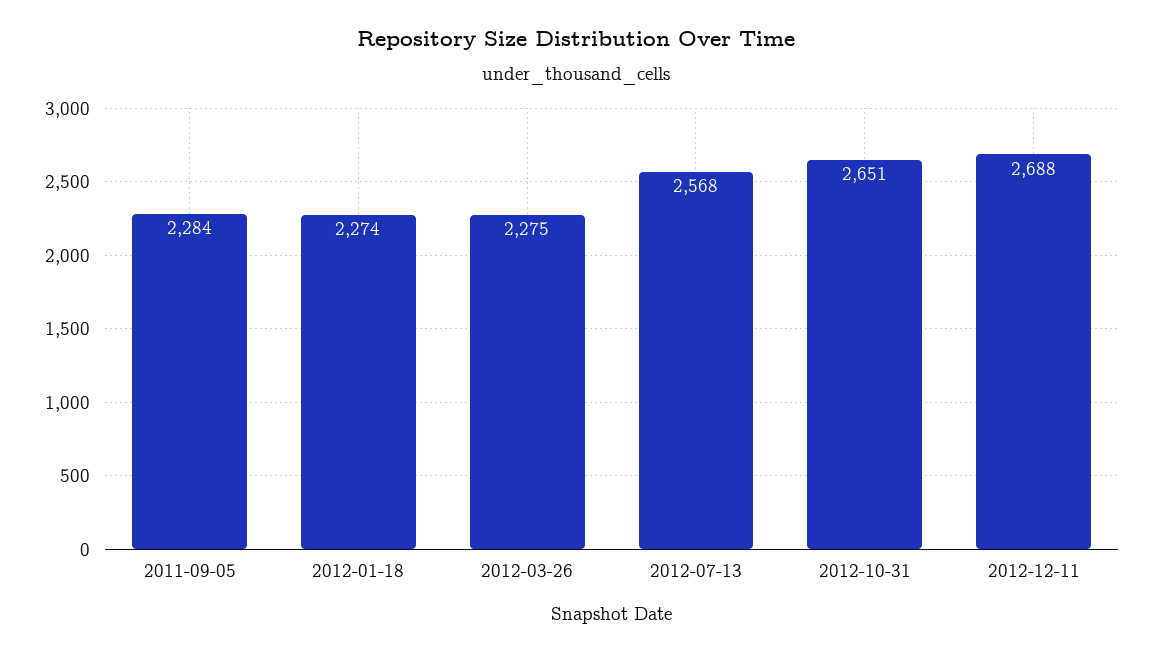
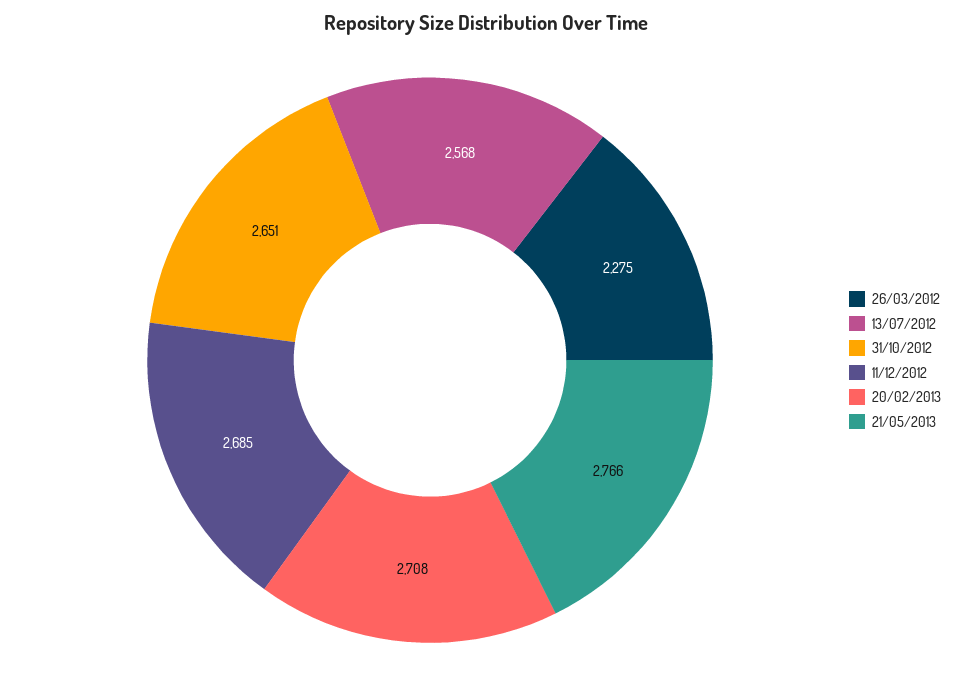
2011-09-05: 2284 -> none
2012-01-18: 2274 -> none
2012-12-11: 2688 -> 2685
20/02/2013: none -> 2708
21/05/2013: none -> 2766

